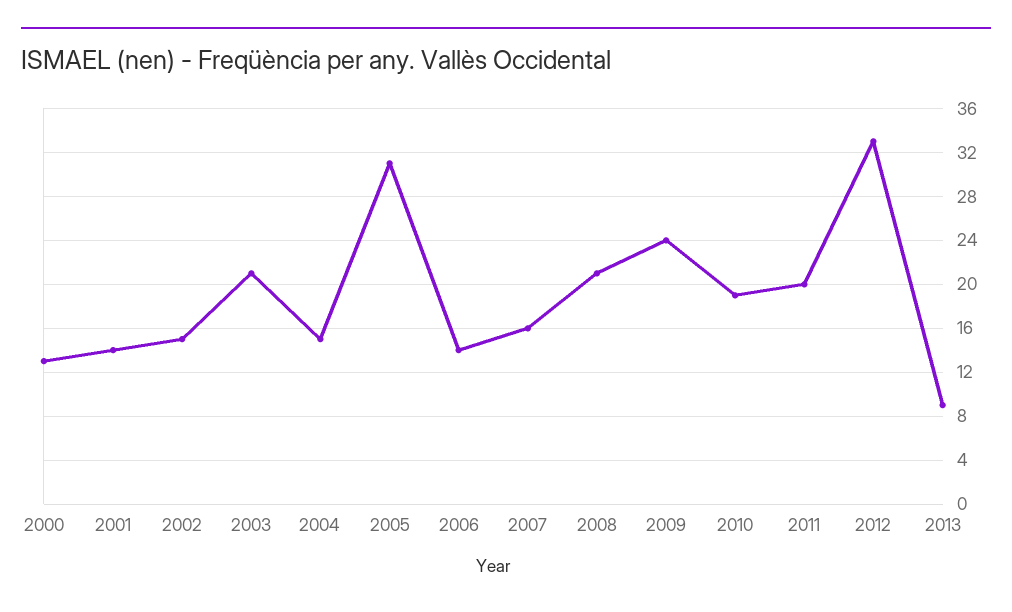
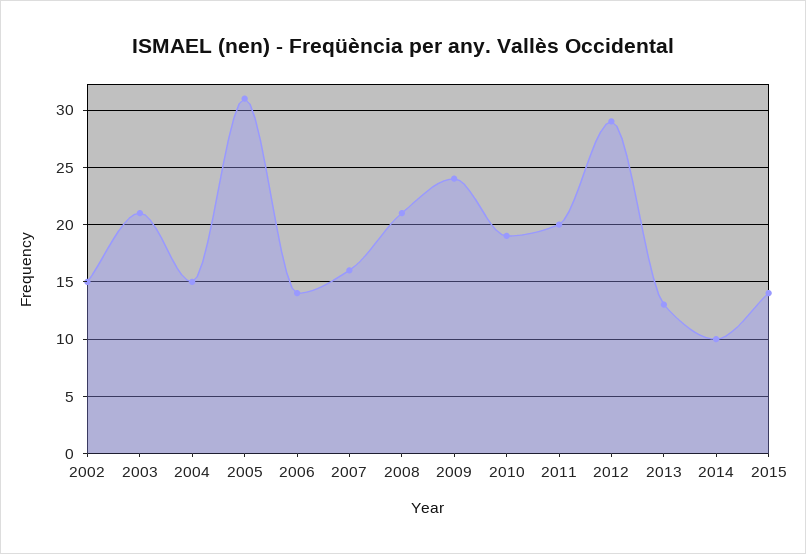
2000: 13 -> none
2001: 14 -> none
2012: 33 -> 29
2013: 9 -> 13
2014: none -> 10
2015: none -> 14

